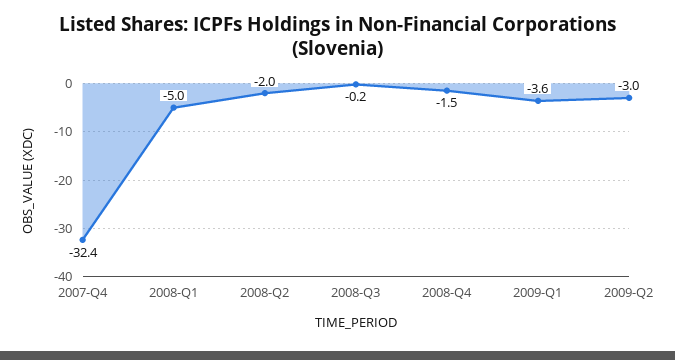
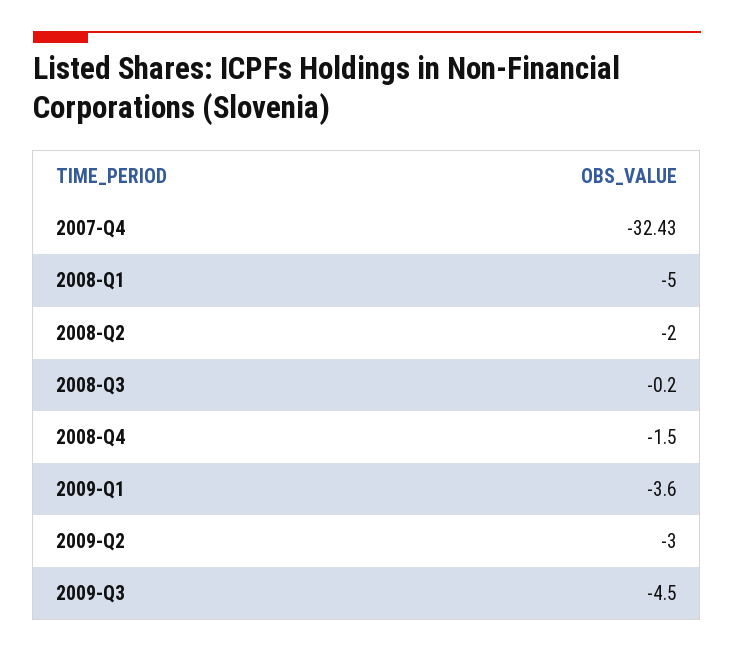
2009-Q3: none -> -4.5

